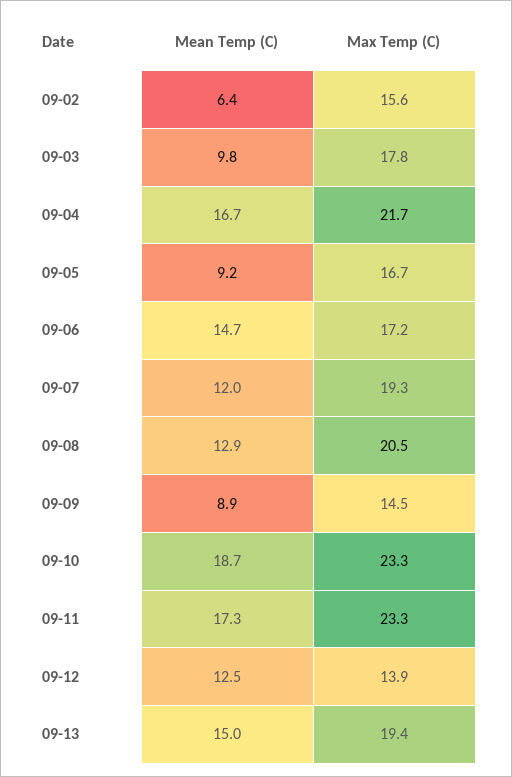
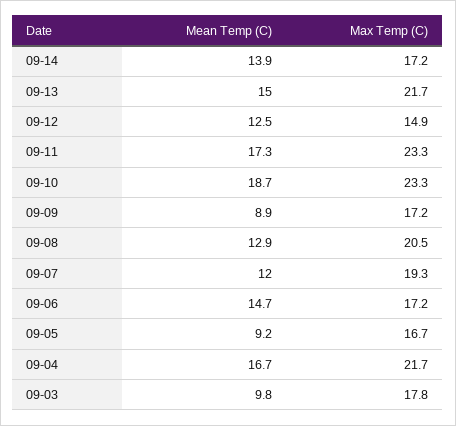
Mean Temp (C), 09-02: 6.4 -> none
Max Temp (C), 09-02: 15.6 -> none
Max Temp (C), 09-09: 14.5 -> 17.2
Max Temp (C), 09-12: 13.9 -> 14.9
Max Temp (C), 09-13: 19.4 -> 21.7
Mean Temp (C), 09-14: none -> 13.9
Max Temp (C), 09-14: none -> 17.2

